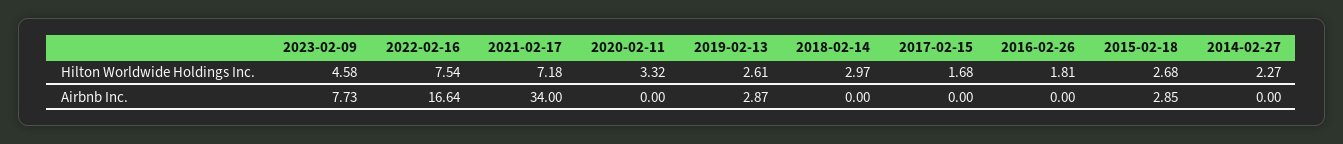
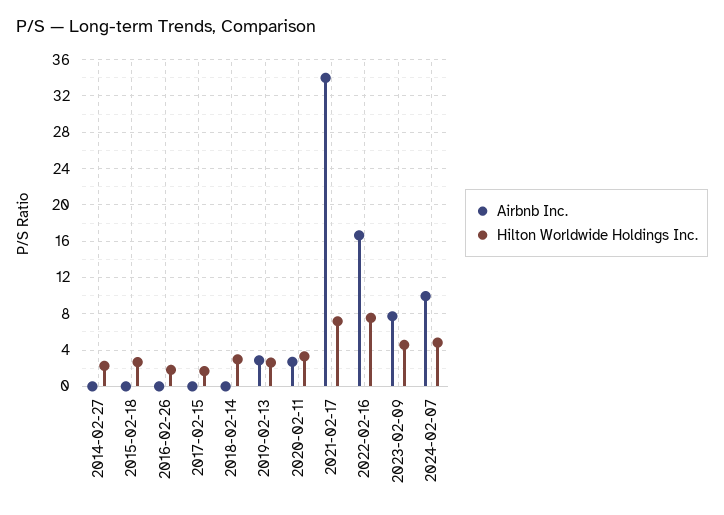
Airbnb Inc., 2020-02-11: 0 -> 3
Airbnb Inc., 2015-02-18: 2.85 -> 0
Airbnb Inc., 2024-02-07: none -> 10
Hilton Worldwide Holdings Inc., 2024-02-07: none -> 5

